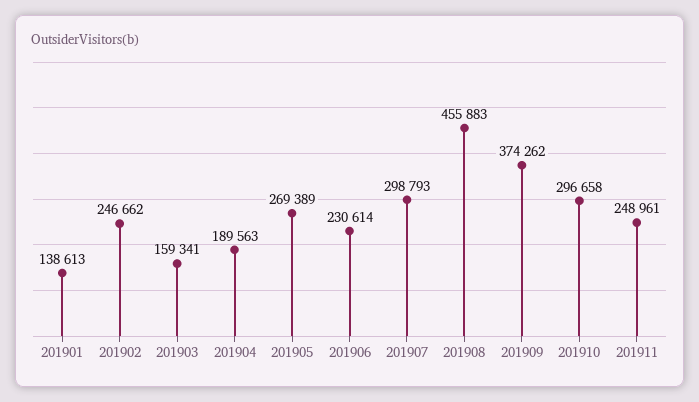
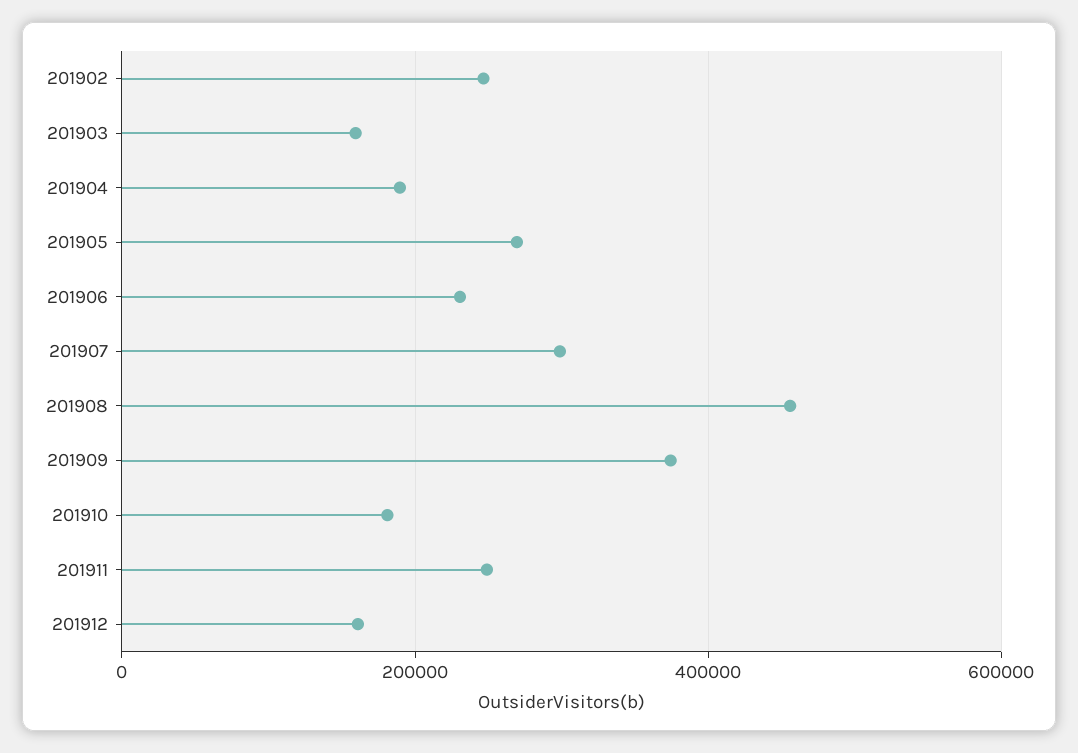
201901: 138613 -> none
201910: 296658 -> 180000
201912: none -> 160000

